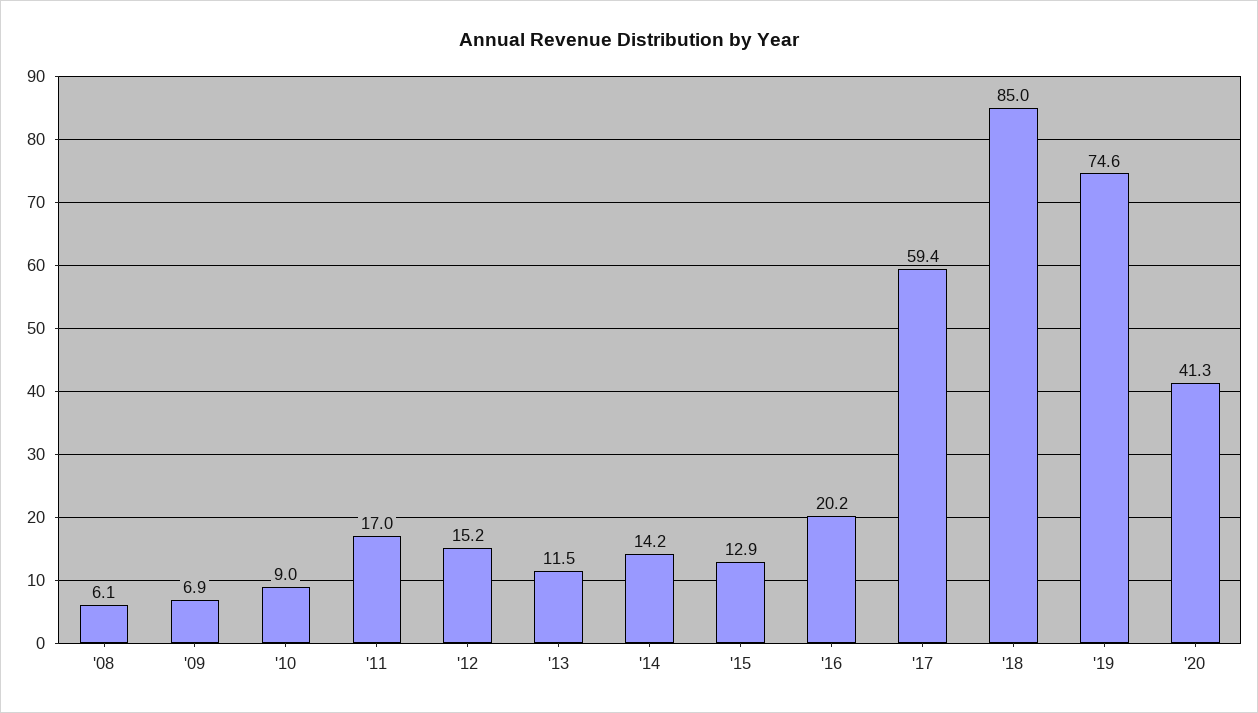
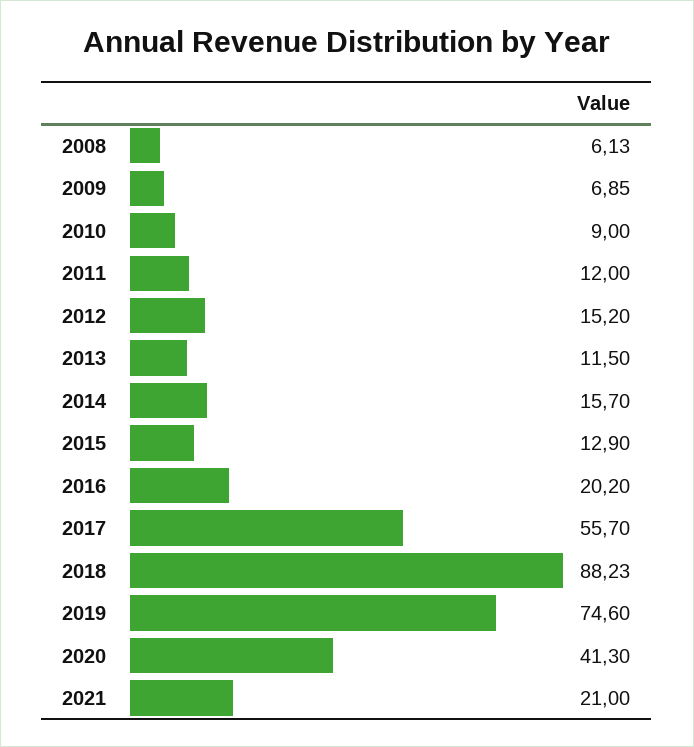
'11: 17 -> 12
'14: 14.2 -> 15.7
'17: 59.4 -> 55.7
'18: 85 -> 88.23
2021: none -> 21

